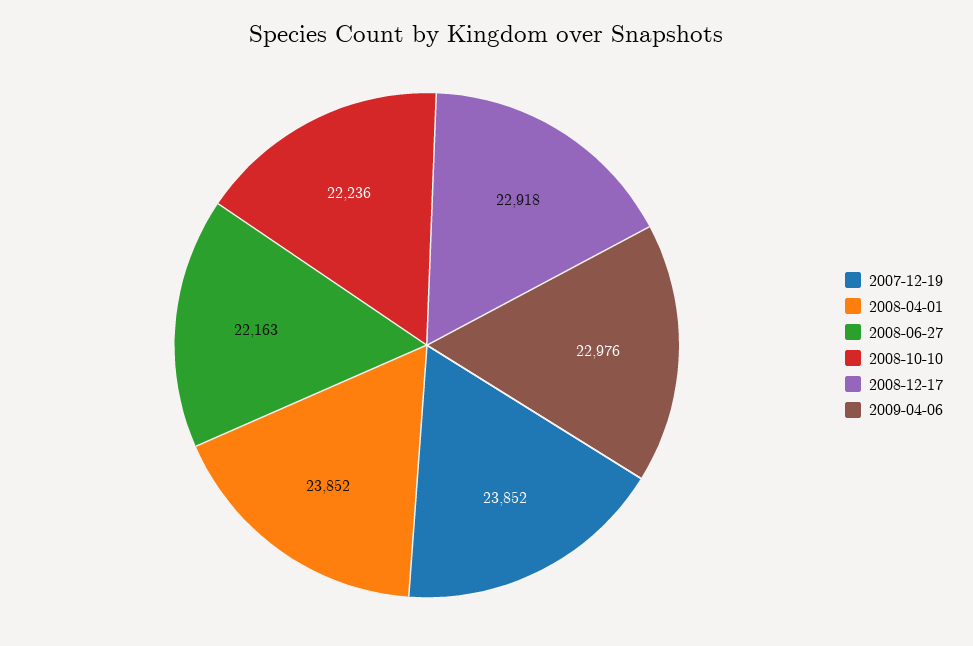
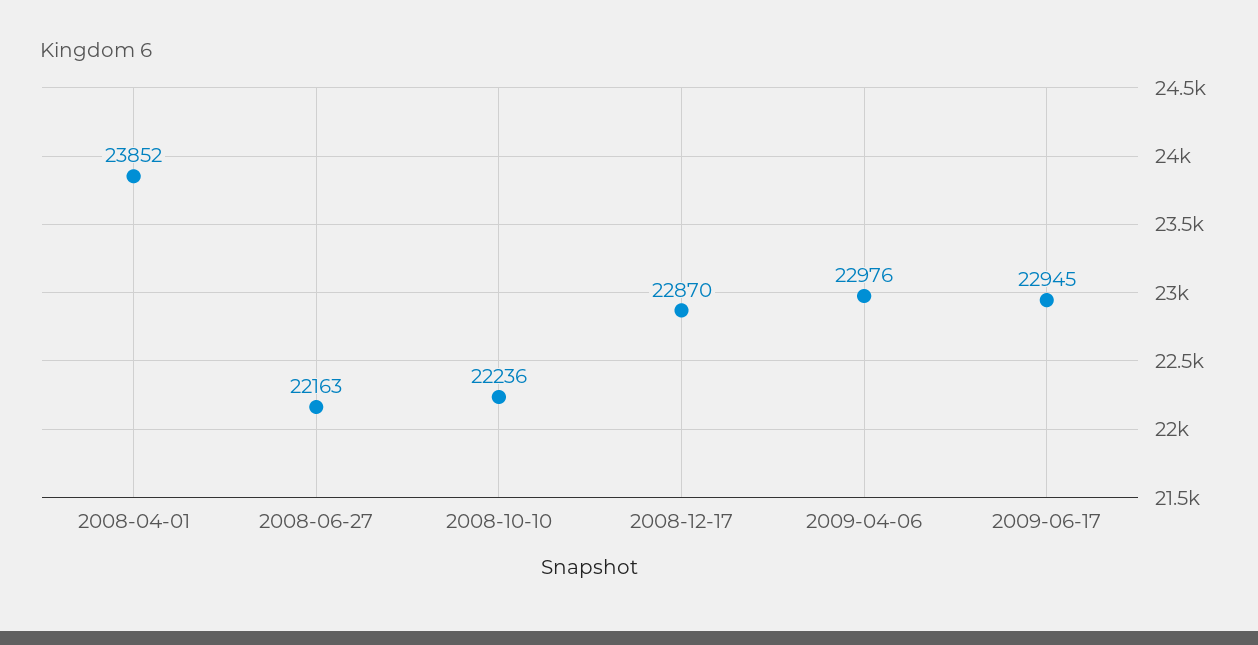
2007-12-19: 23852 -> none
2008-12-17: 22918 -> 22870
2009-06-17: none -> 22945

